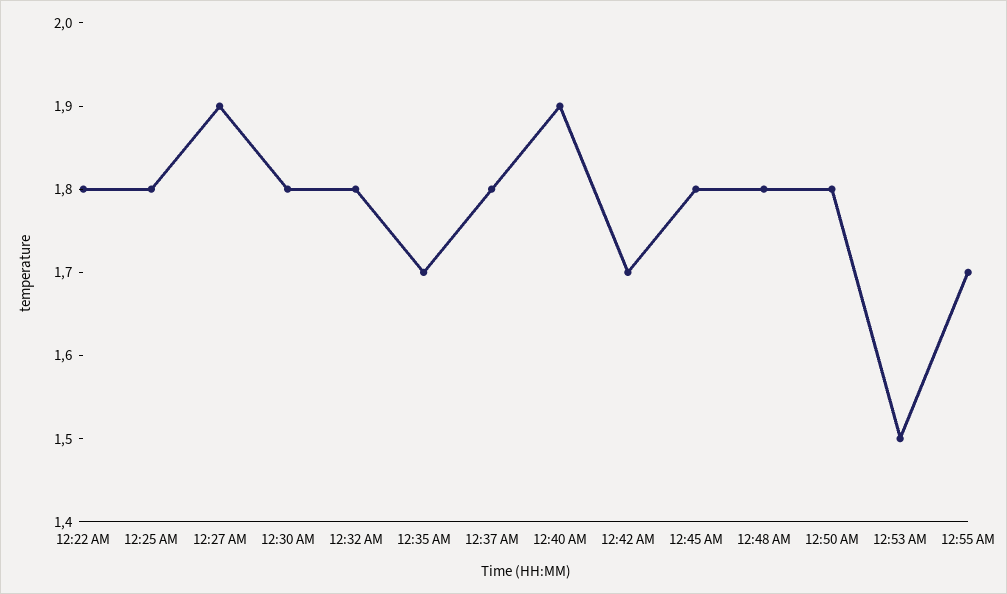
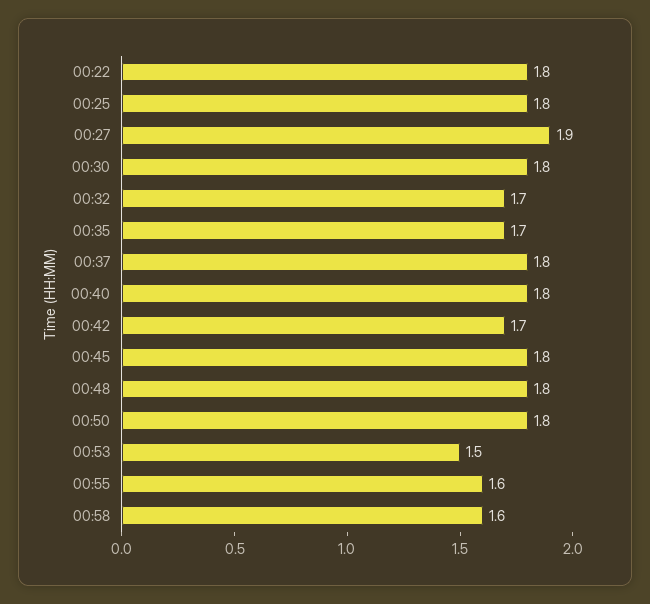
12:32 AM: 1.8 -> 1.7
12:40 AM: 1.9 -> 1.8
12:55 AM: 1.7 -> 1.6
00:58: none -> 1.6

